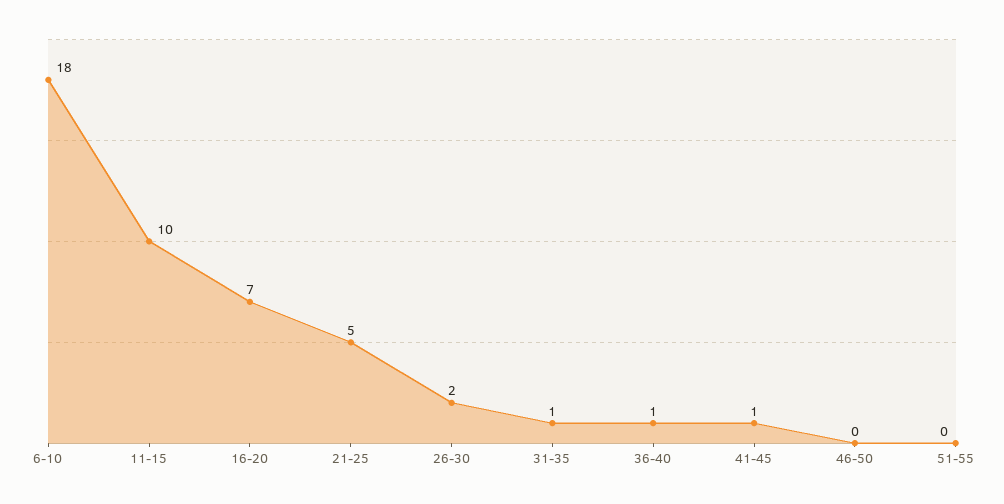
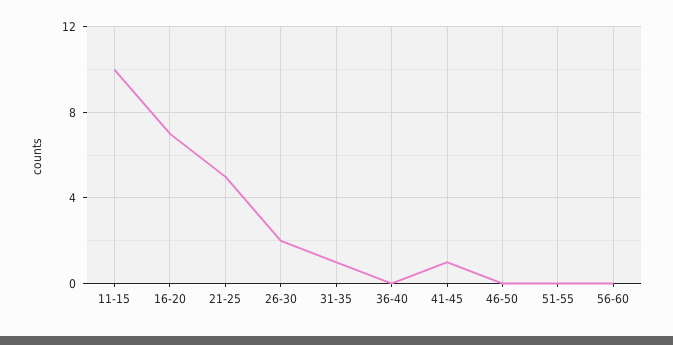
6-10: 18 -> none
36-40: 1 -> 0
56-60: none -> 0

